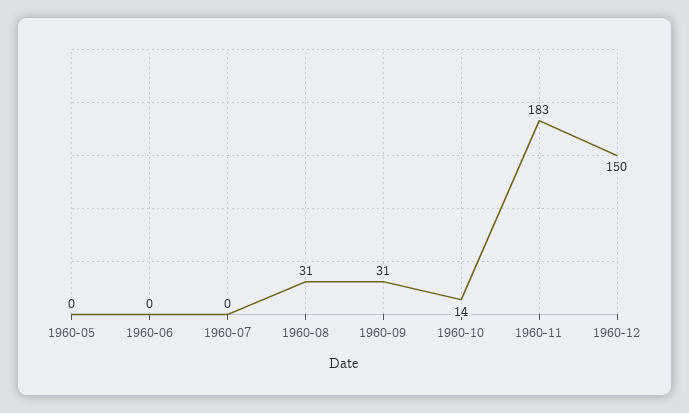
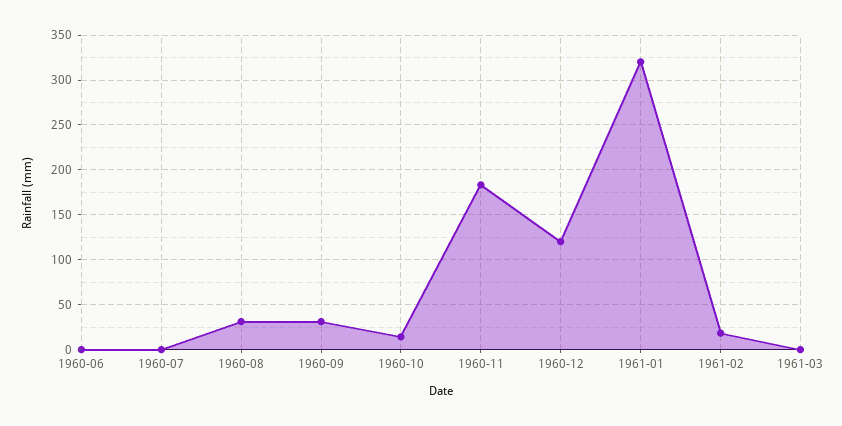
1960-05: 0 -> none
1960-12: 150 -> 120
1961-01: none -> 320
1961-02: none -> 20
1961-03: none -> 0

